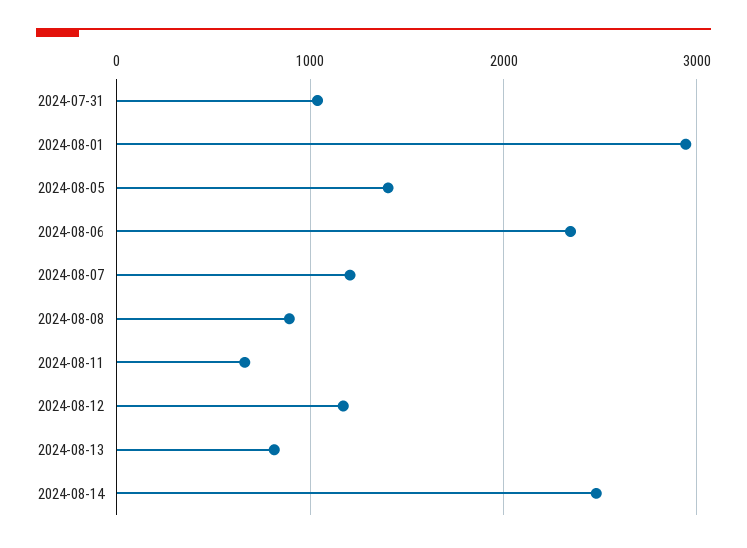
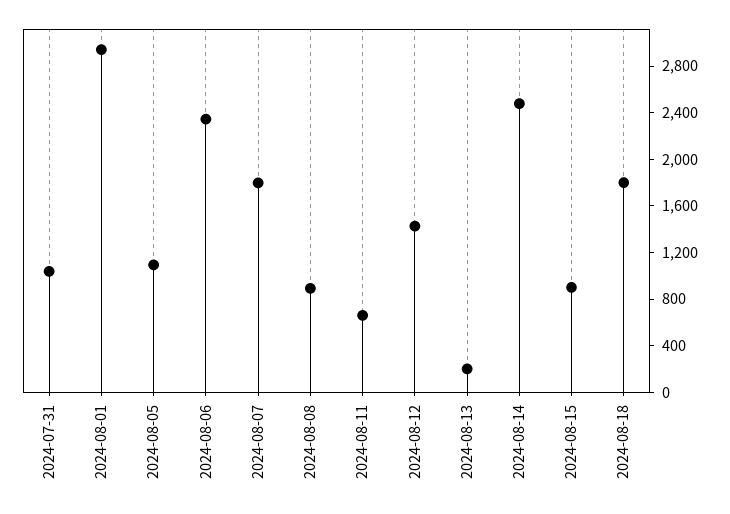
2024-08-05: 1400 -> 1100
2024-08-07: 1200 -> 1800
2024-08-12: 1200 -> 1400
2024-08-13: 800 -> 200
2024-08-15: none -> 900
2024-08-18: none -> 1800

